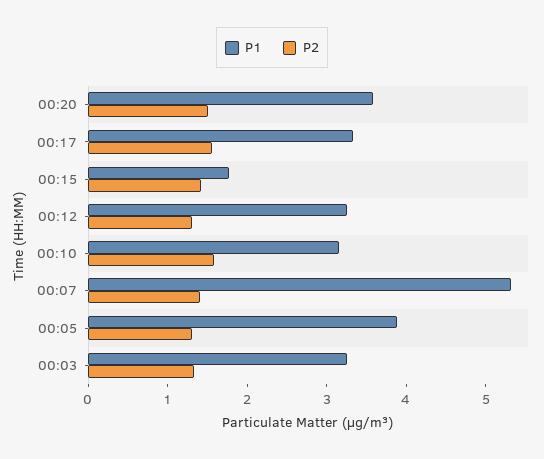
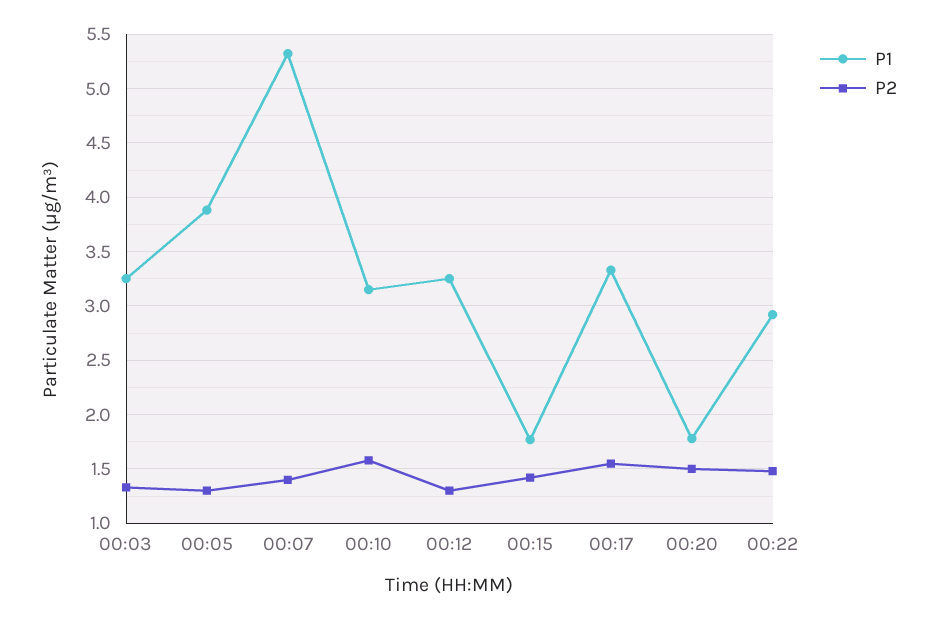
P1, 00:20: 3.6 -> 1.8
P1, 00:22: none -> 2.9
P2, 00:22: none -> 1.5

